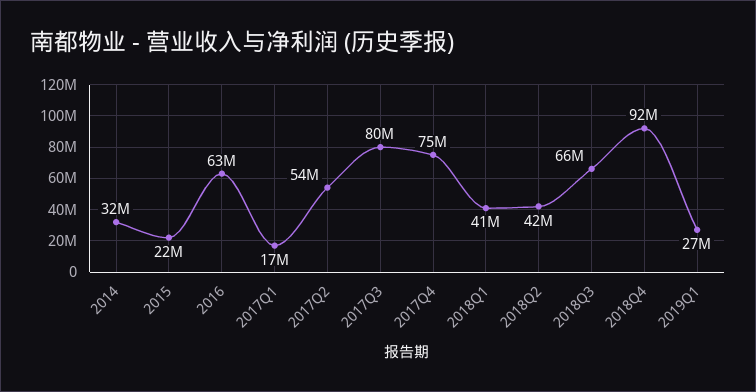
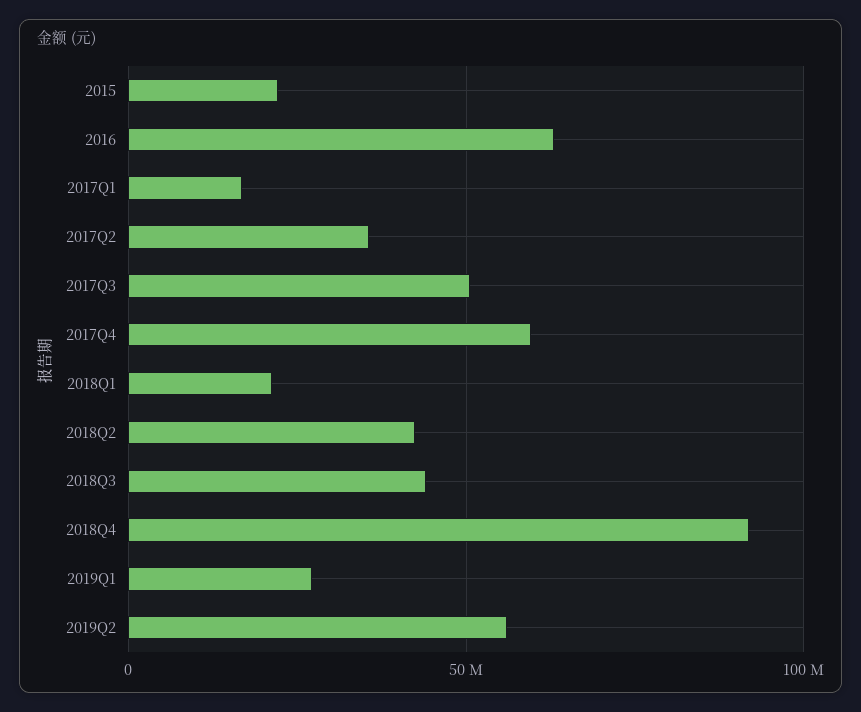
2014: 32000000 -> none
2017Q2: 54000000 -> 35000000
2017Q3: 80000000 -> 50000000
2017Q4: 75000000 -> 60000000
2018Q1: 41000000 -> 20000000
2018Q3: 66000000 -> 45000000
2019Q2: none -> 55000000

